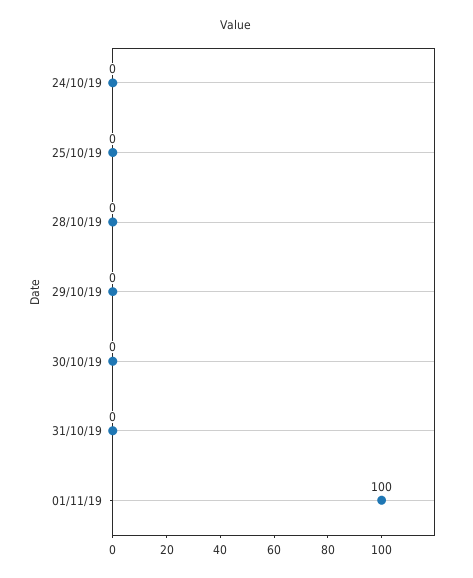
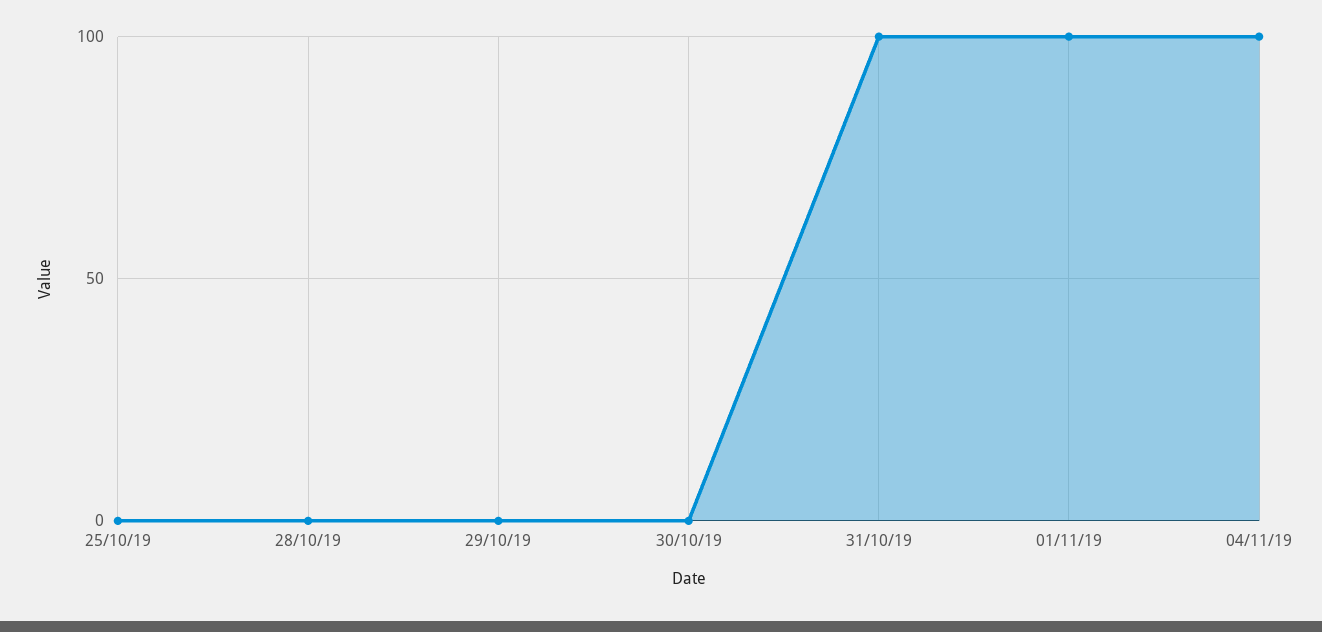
24/10/19: 0 -> none
31/10/19: 0 -> 100
04/11/19: none -> 100

